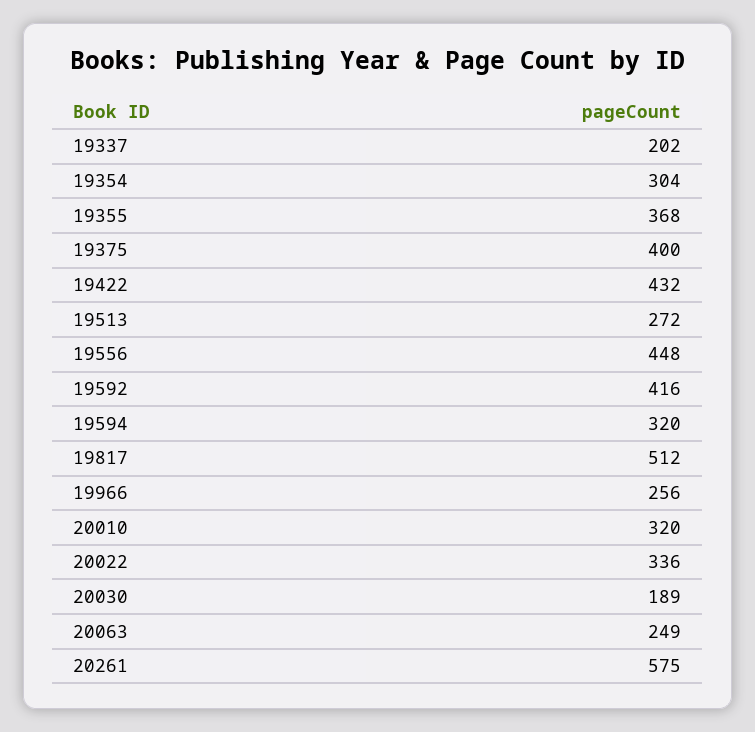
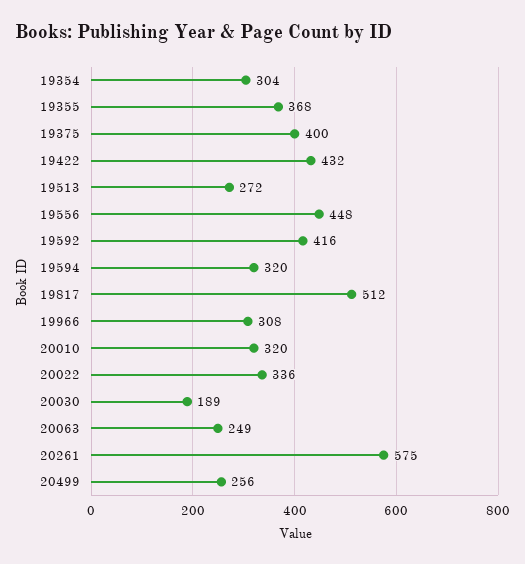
19337: 202 -> none
19966: 256 -> 308
20499: none -> 256

